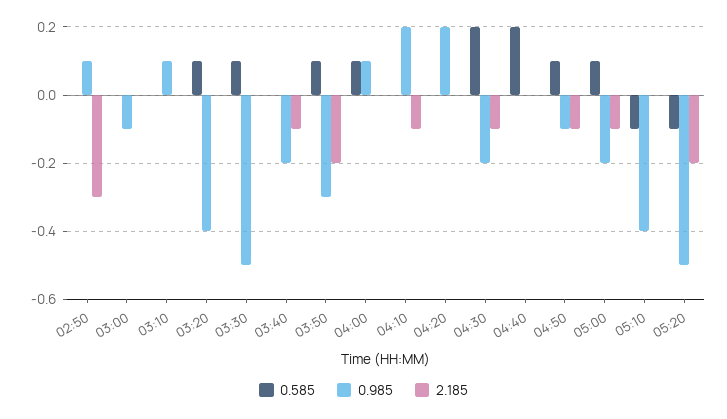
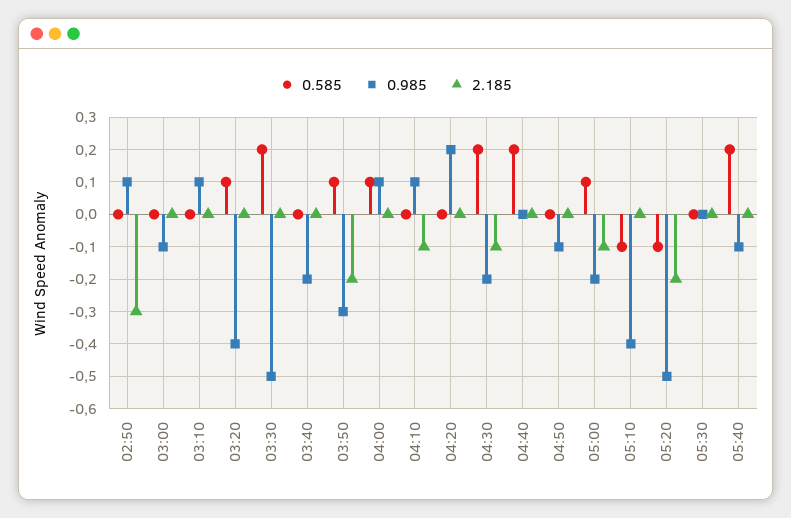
0.585, 03:30: 0.1 -> 0.2
2.185, 03:40: -0.1 -> 0
0.985, 04:10: 0.2 -> 0.1
0.585, 04:50: 0.1 -> 0
2.185, 04:50: -0.1 -> 0
0.585, 05:30: none -> 0
0.985, 05:30: none -> 0
2.185, 05:30: none -> 0
0.585, 05:40: none -> 0.2
0.985, 05:40: none -> -0.1
2.185, 05:40: none -> 0

